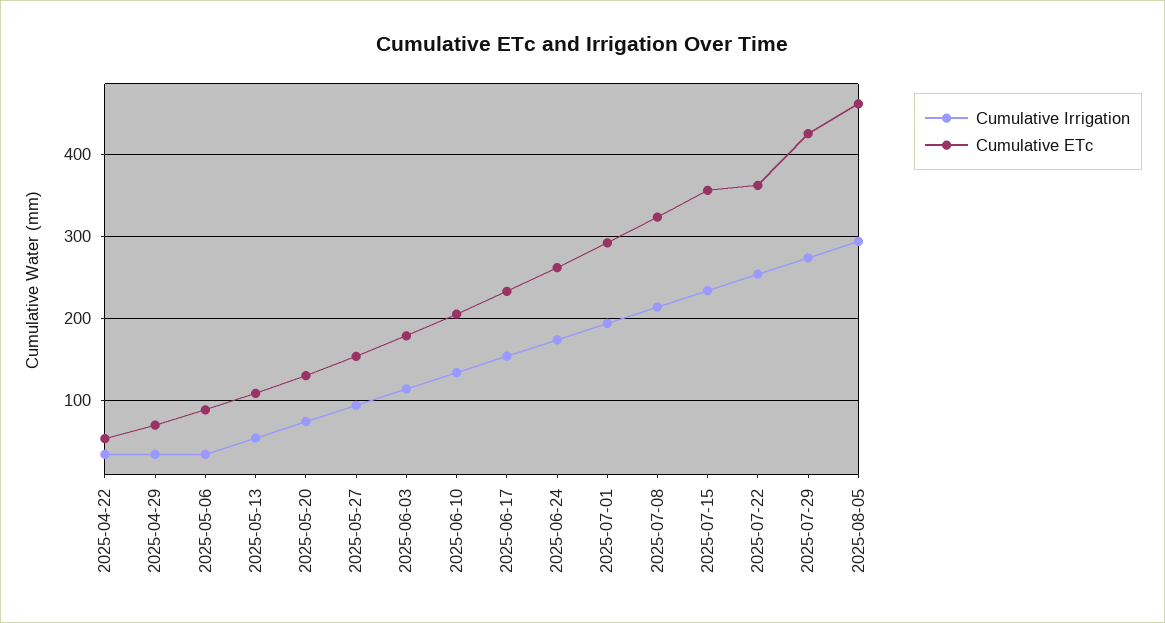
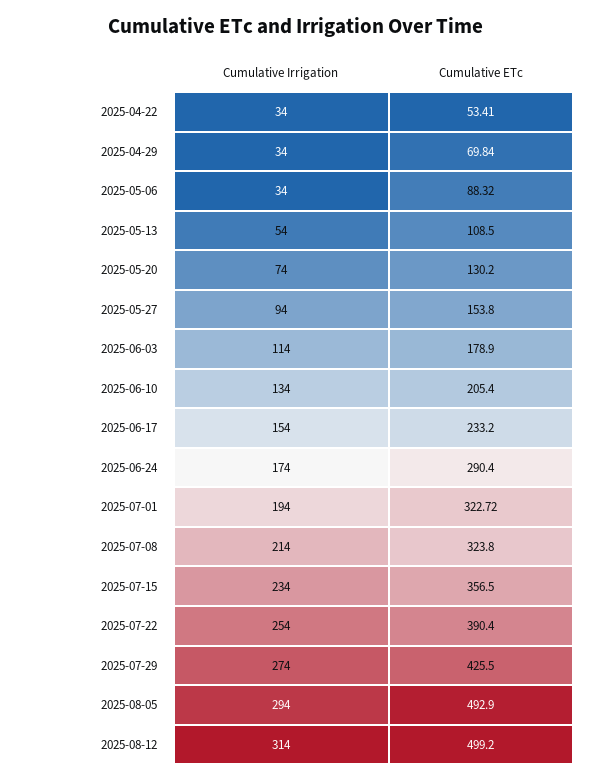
Cumulative ETc, 2025-06-24: 260 -> 290.4
Cumulative ETc, 2025-07-01: 290 -> 322.72
Cumulative ETc, 2025-07-22: 360 -> 390.4
Cumulative ETc, 2025-08-05: 460 -> 492.9
Cumulative Irrigation, 2025-08-12: none -> 314
Cumulative ETc, 2025-08-12: none -> 499.2

